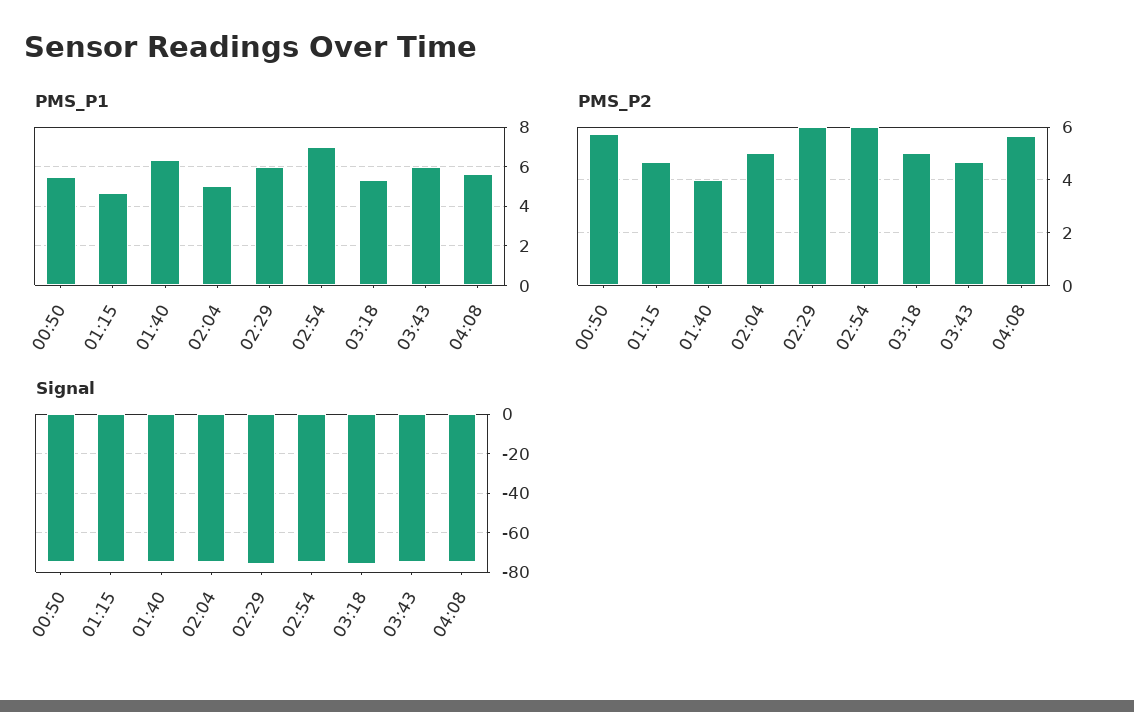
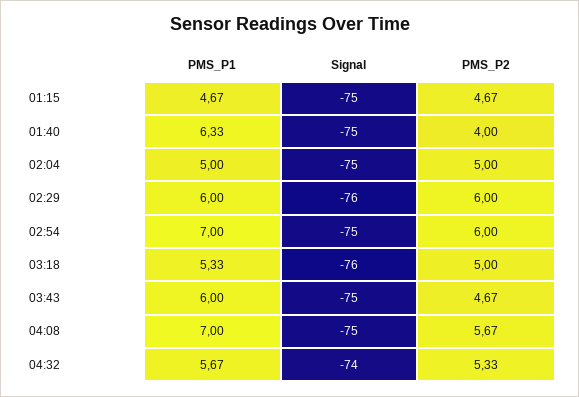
PMS_P1, 00:50: 5.5 -> none
PMS_P1, 04:08: 5.5 -> 7
PMS_P2, 00:50: 5.75 -> none
Signal, 00:50: -75 -> none
PMS_P1, 04:32: none -> 5.67
Signal, 04:32: none -> -74
PMS_P2, 04:32: none -> 5.33

